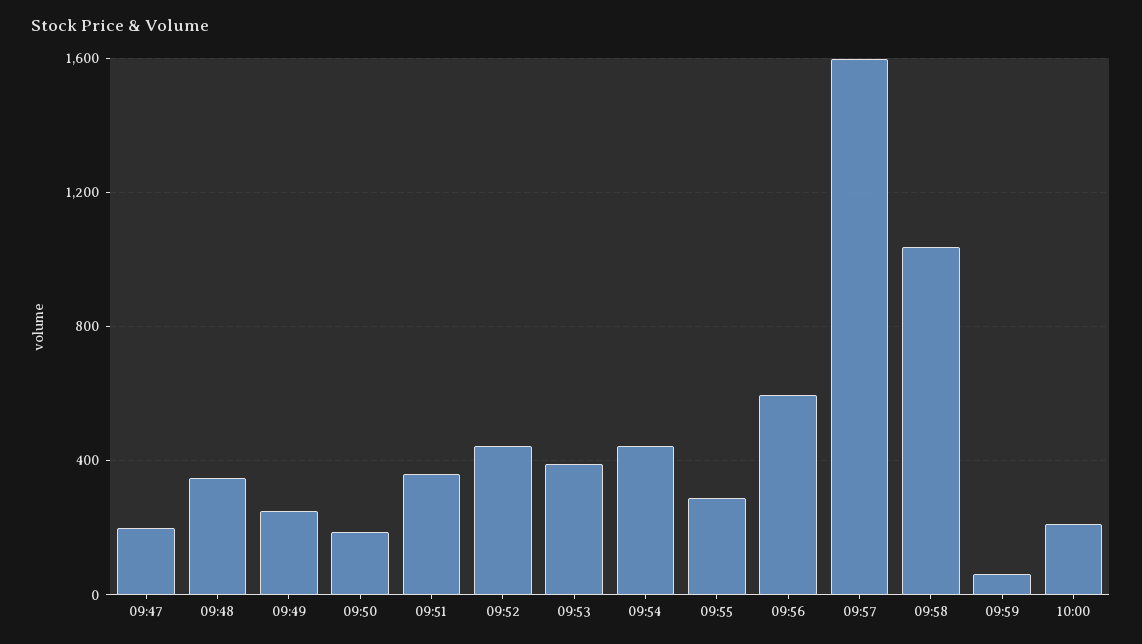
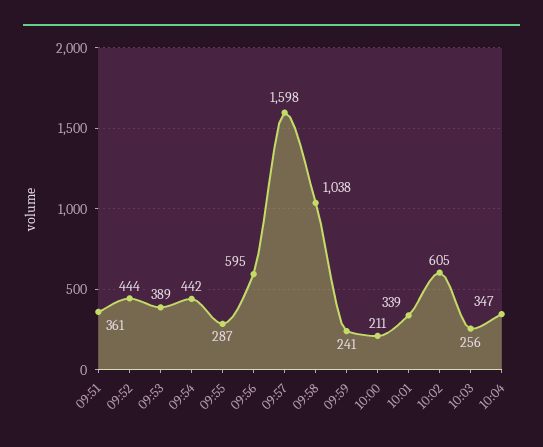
09:47: 200 -> none
09:48: 350 -> none
09:49: 250 -> none
09:50: 200 -> none
09:59: 50 -> 241
10:01: none -> 339
10:02: none -> 605
10:03: none -> 256
10:04: none -> 347

